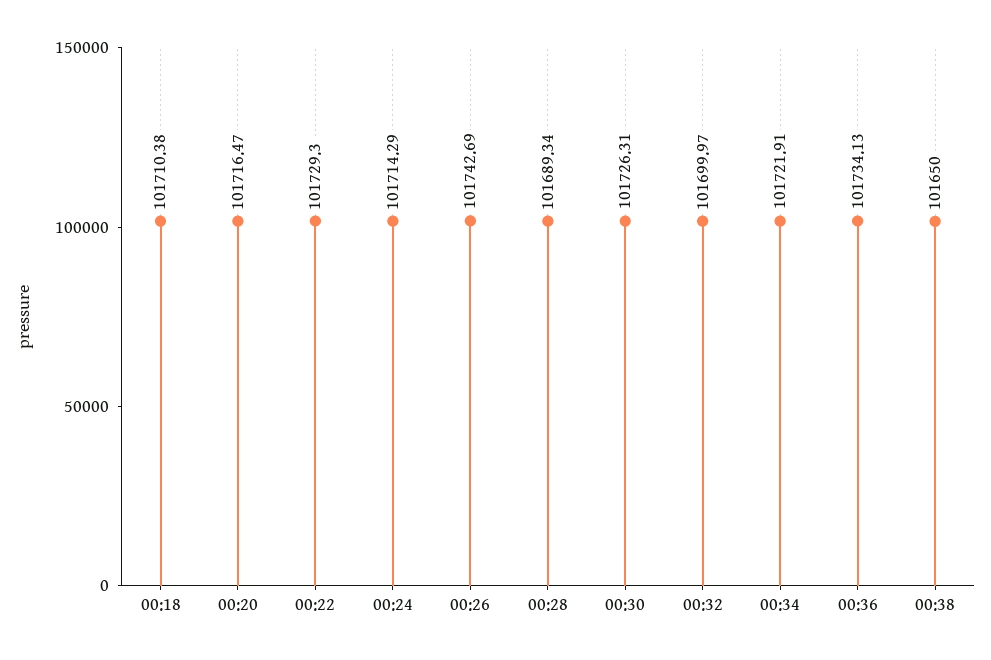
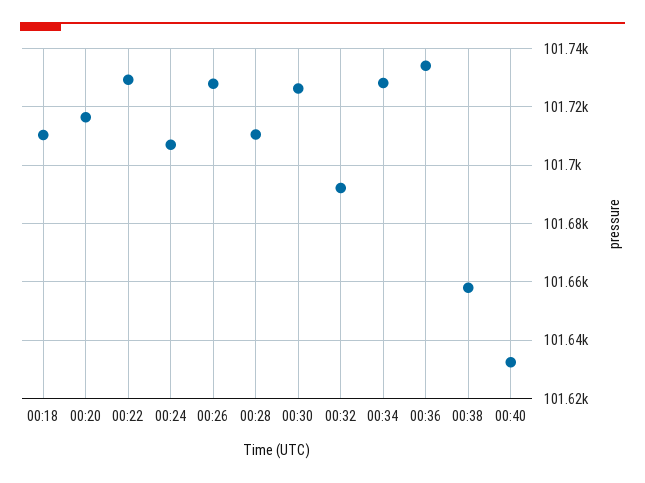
00:24: 101714.29 -> 101707.5
00:26: 101742.69 -> 101727.5
00:28: 101689.34 -> 101710
00:32: 101699.97 -> 101692.5
00:34: 101721.91 -> 101727.5
00:38: 101650 -> 101657.5
00:40: none -> 101632.5

